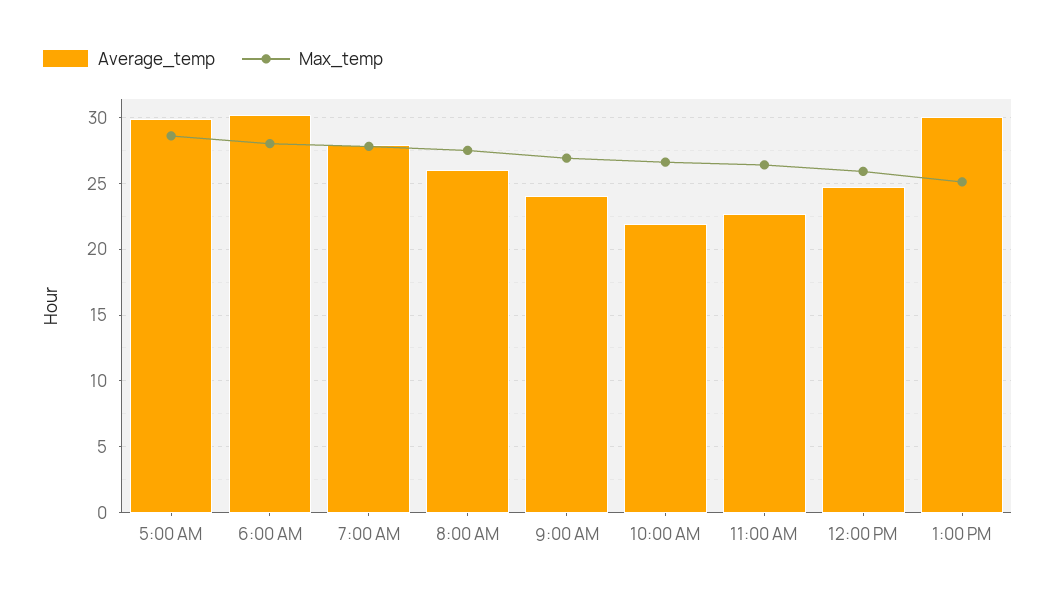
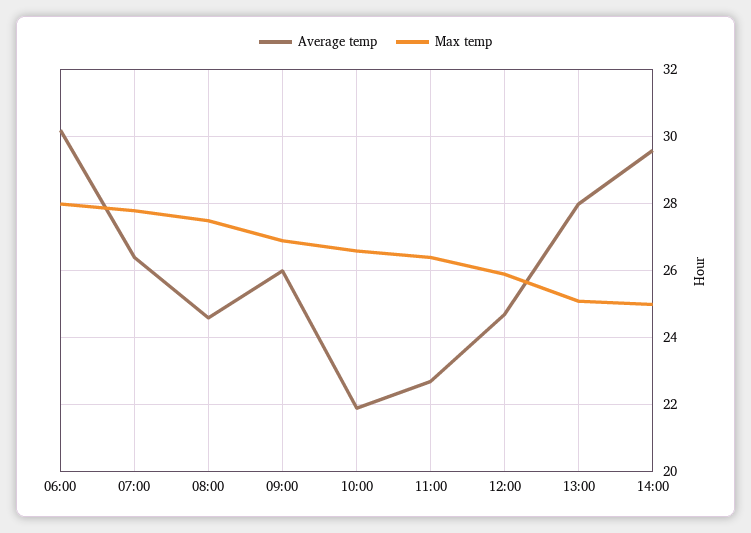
Average_temp, 5:00 AM: 30 -> none
Max_temp, 5:00 AM: 28.5 -> none
Average_temp, 7:00 AM: 28 -> 26.5
Average_temp, 8:00 AM: 26 -> 24.5
Average_temp, 9:00 AM: 24 -> 26
Average_temp, 1:00 PM: 30 -> 28
Average_temp, 14:00: none -> 29.5
Max_temp, 14:00: none -> 25

